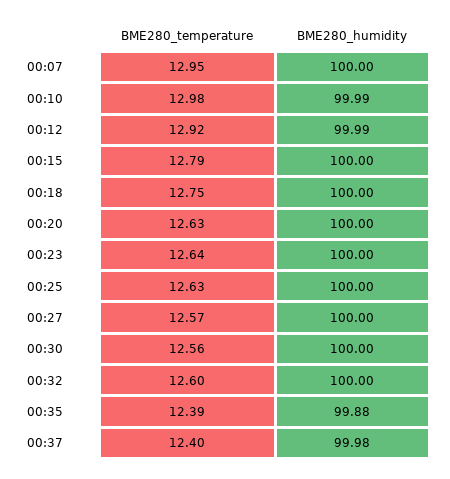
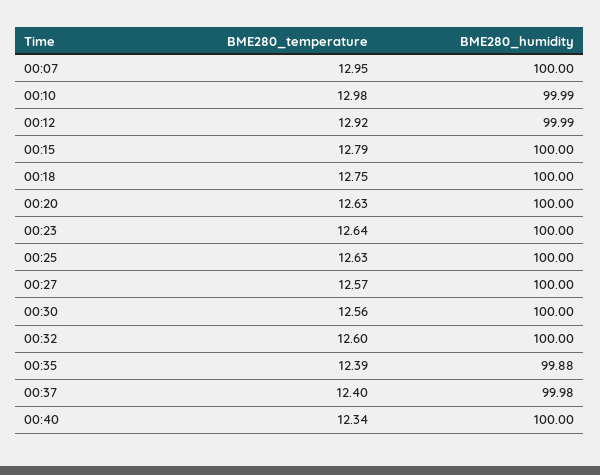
BME280_temperature, 00:40: none -> 12.34
BME280_humidity, 00:40: none -> 100

